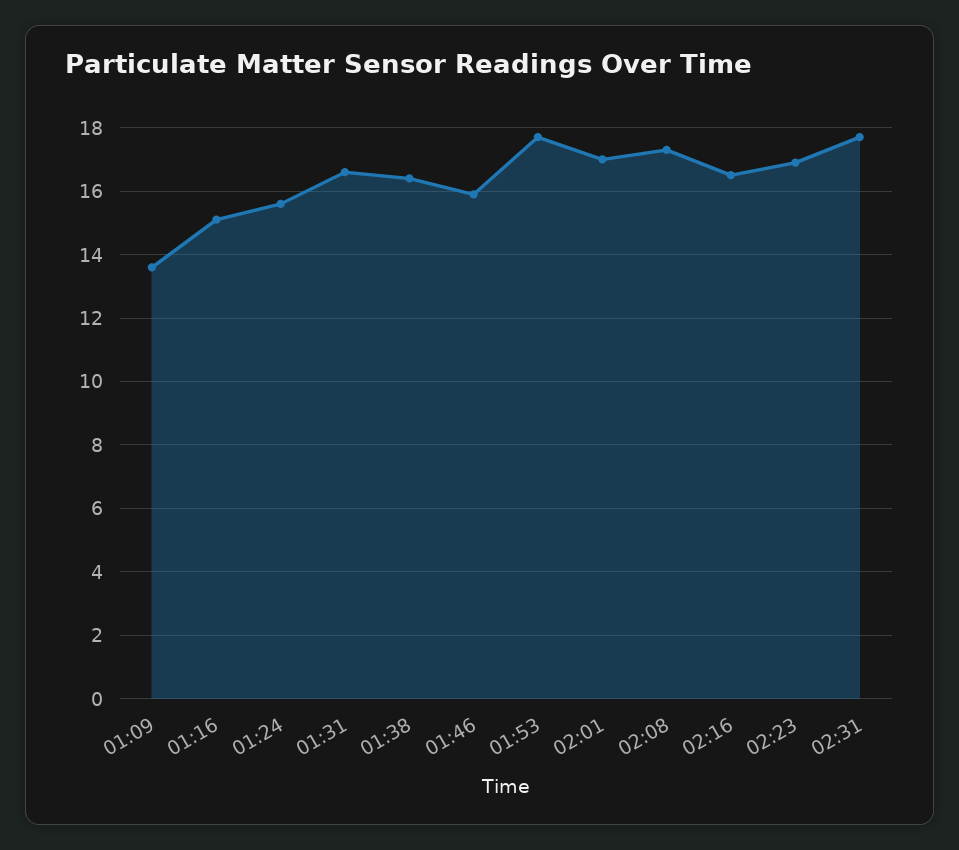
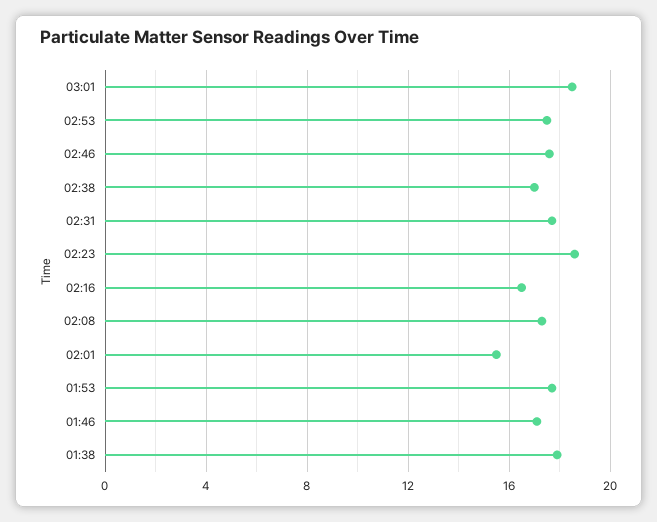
01:09: 13.5 -> none
01:16: 15 -> none
01:24: 15.5 -> none
01:31: 16.5 -> none
01:38: 16.5 -> 18
01:46: 16 -> 17
02:01: 17 -> 15.5
02:23: 17 -> 18.5
03:01: none -> 18.5
02:53: none -> 17.5
02:46: none -> 17.5
02:38: none -> 17

